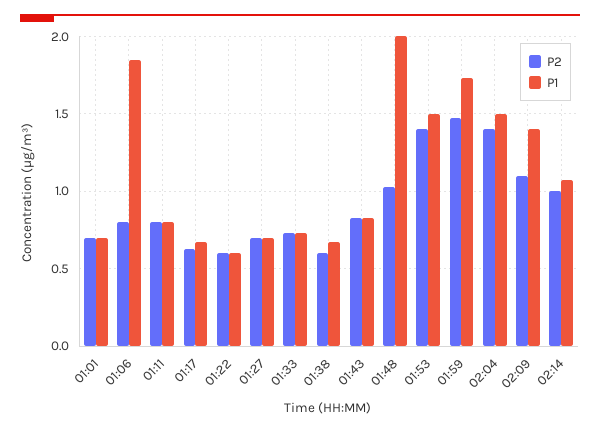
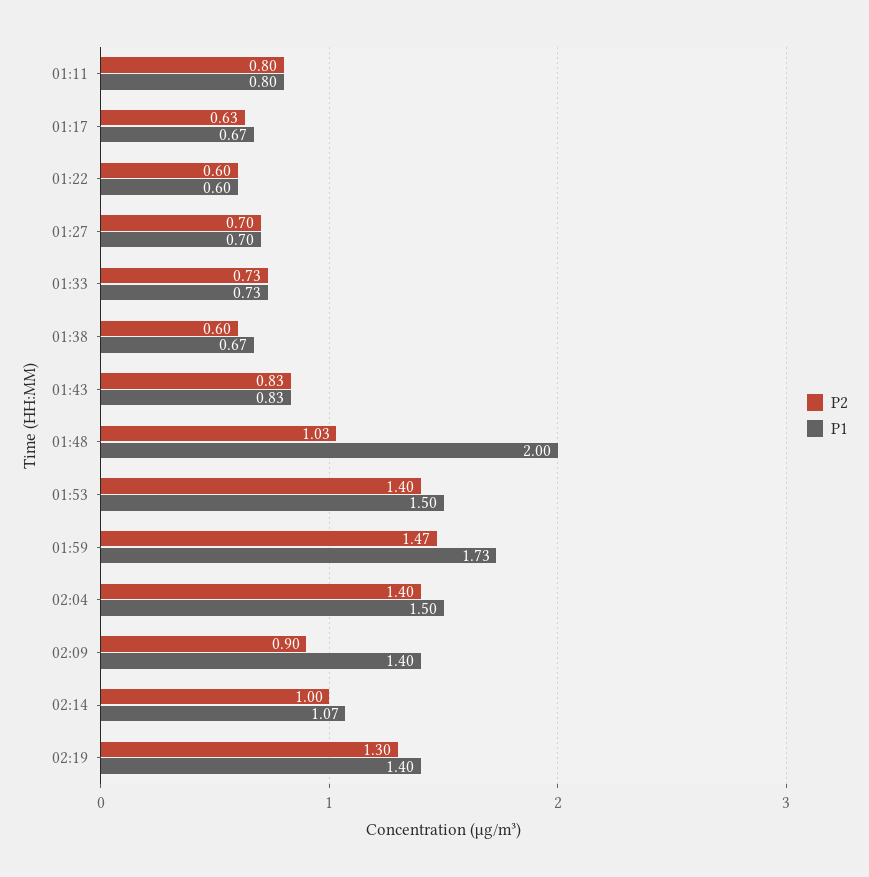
P2, 01:01: 0.7 -> none
P1, 01:01: 0.7 -> none
P2, 01:06: 0.8 -> none
P1, 01:06: 1.85 -> none
P2, 02:09: 1.1 -> 0.9
P2, 02:19: none -> 1.3
P1, 02:19: none -> 1.4

